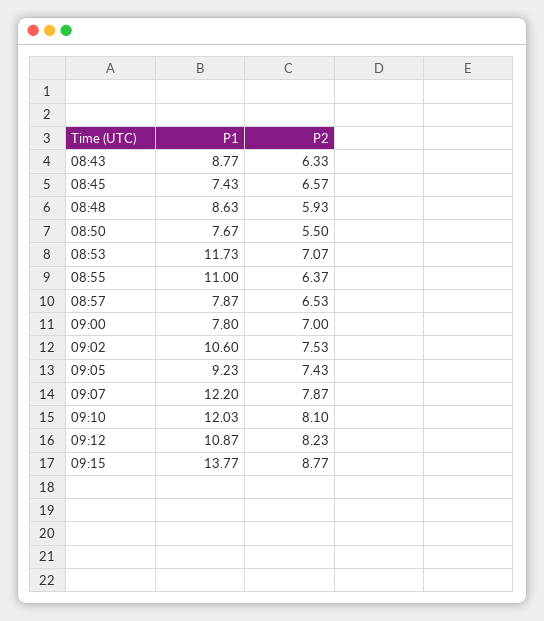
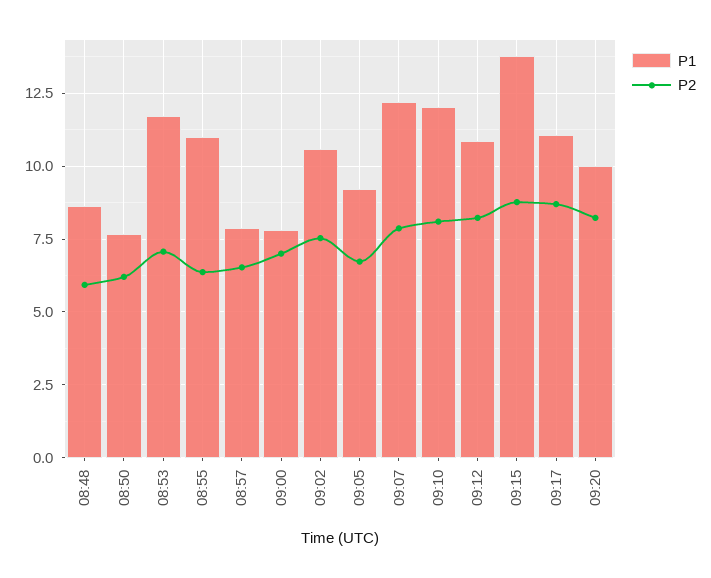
P1, 08:43: 8.77 -> none
P2, 08:43: 6.33 -> none
P1, 08:45: 7.43 -> none
P2, 08:45: 6.57 -> none
P2, 08:50: 5.5 -> 6.25
P2, 09:05: 7.43 -> 6.75
P1, 09:17: none -> 11
P2, 09:17: none -> 8.75
P1, 09:20: none -> 10
P2, 09:20: none -> 8.25

